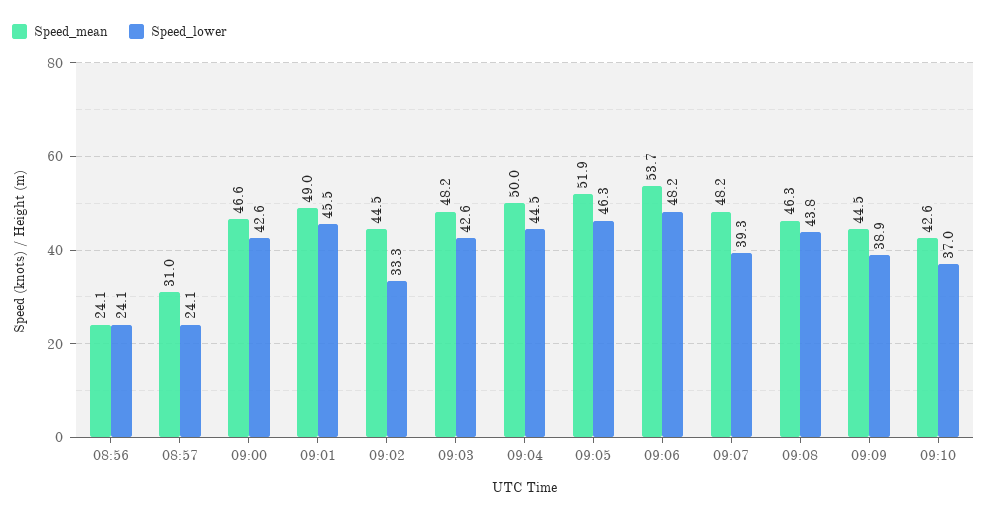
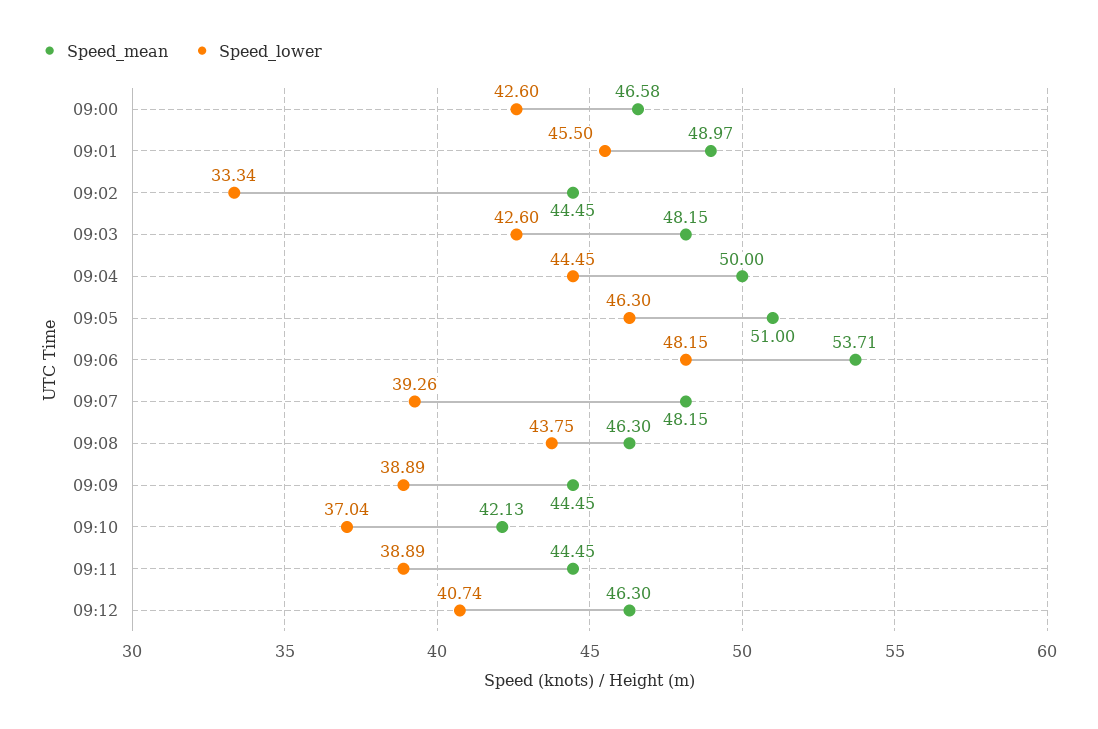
Speed_mean, 08:56: 24.1 -> none
Speed_lower, 08:56: 24.1 -> none
Speed_mean, 08:57: 31 -> none
Speed_lower, 08:57: 24.1 -> none
Speed_mean, 09:05: 51.9 -> 51
Speed_mean, 09:10: 42.6 -> 42.13
Speed_mean, 09:11: none -> 44.45
Speed_lower, 09:11: none -> 38.89
Speed_mean, 09:12: none -> 46.3
Speed_lower, 09:12: none -> 40.74

